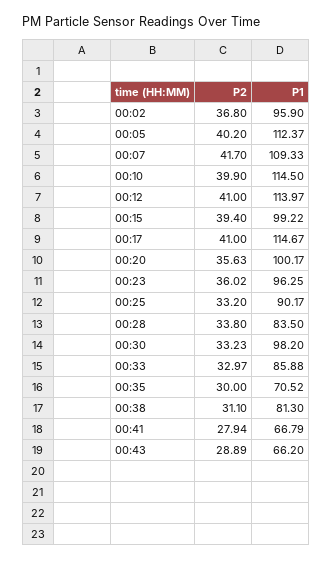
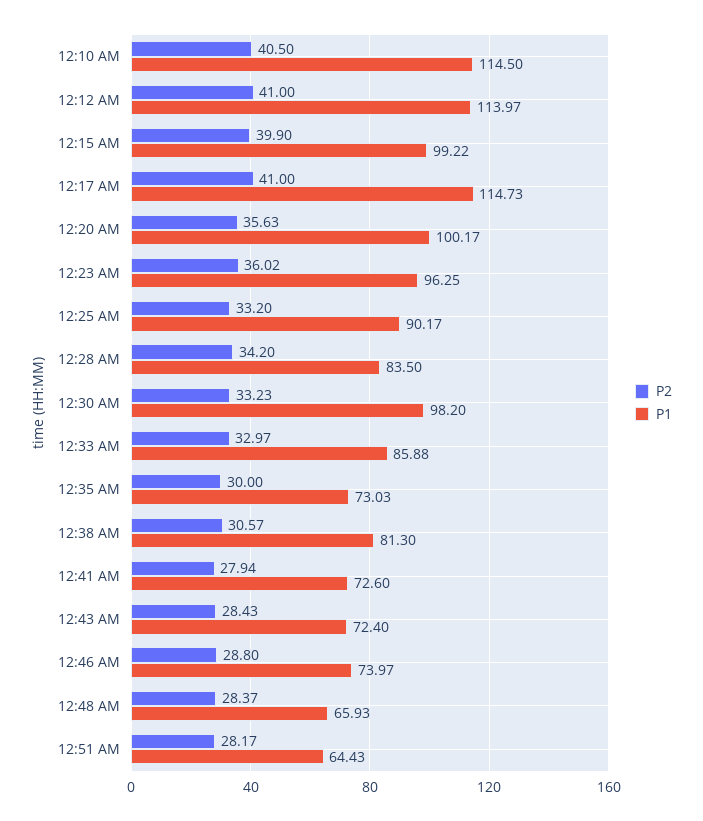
P2, 00:02: 36.8 -> none
P1, 00:02: 95.9 -> none
P2, 00:05: 40.2 -> none
P1, 00:05: 112.37 -> none
P2, 00:07: 41.7 -> none
P1, 00:07: 109.33 -> none
P2, 00:10: 39.9 -> 40.5
P2, 00:15: 39.4 -> 39.9
P1, 00:17: 114.67 -> 114.73
P2, 00:28: 33.8 -> 34.2
P1, 00:35: 70.52 -> 73.03
P2, 00:38: 31.1 -> 30.57
P1, 00:41: 66.79 -> 72.6
P2, 00:43: 28.89 -> 28.43
P1, 00:43: 66.2 -> 72.4
P2, 12:46 AM: none -> 28.8
P1, 12:46 AM: none -> 73.97
P2, 12:48 AM: none -> 28.37
P1, 12:48 AM: none -> 65.93
P2, 12:51 AM: none -> 28.17
P1, 12:51 AM: none -> 64.43

